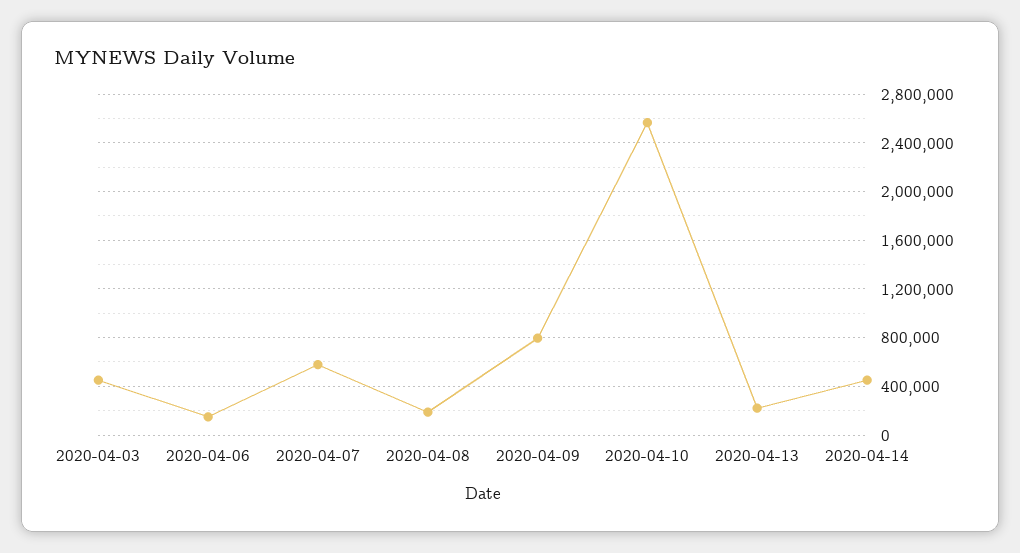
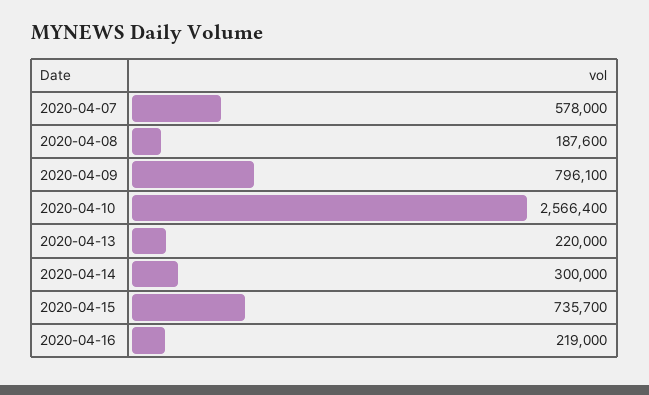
2020-04-03: 450000 -> none
2020-04-06: 150000 -> none
2020-04-14: 450000 -> 300000
2020-04-15: none -> 735700
2020-04-16: none -> 219000

